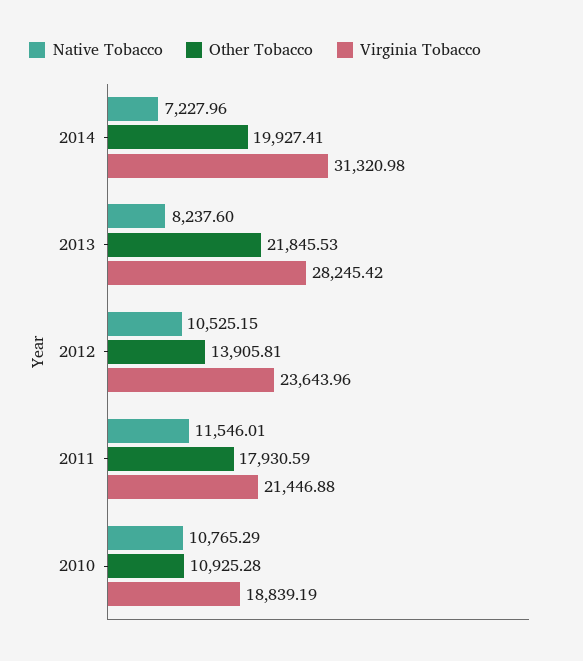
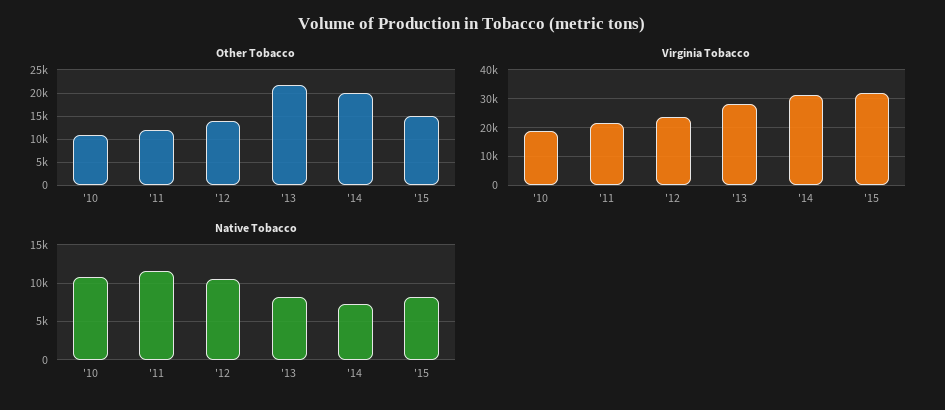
Other Tobacco, 2011: 17930.59 -> 12500
Other Tobacco, '15: none -> 15000
Virginia Tobacco, '15: none -> 32500
Native Tobacco, '15: none -> 8000

